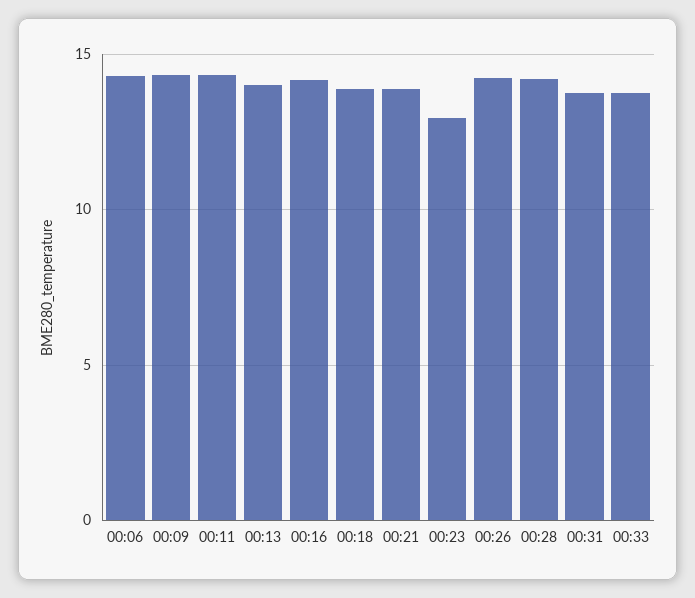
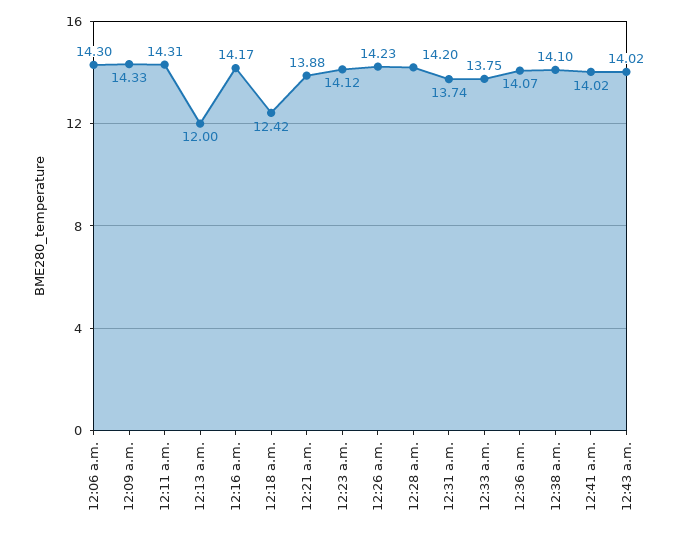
00:13: 14 -> 12
00:18: 14 -> 12.42
00:23: 13 -> 14.12
12:36 a.m.: none -> 14.07
12:38 a.m.: none -> 14.1
12:41 a.m.: none -> 14.02
12:43 a.m.: none -> 14.02

